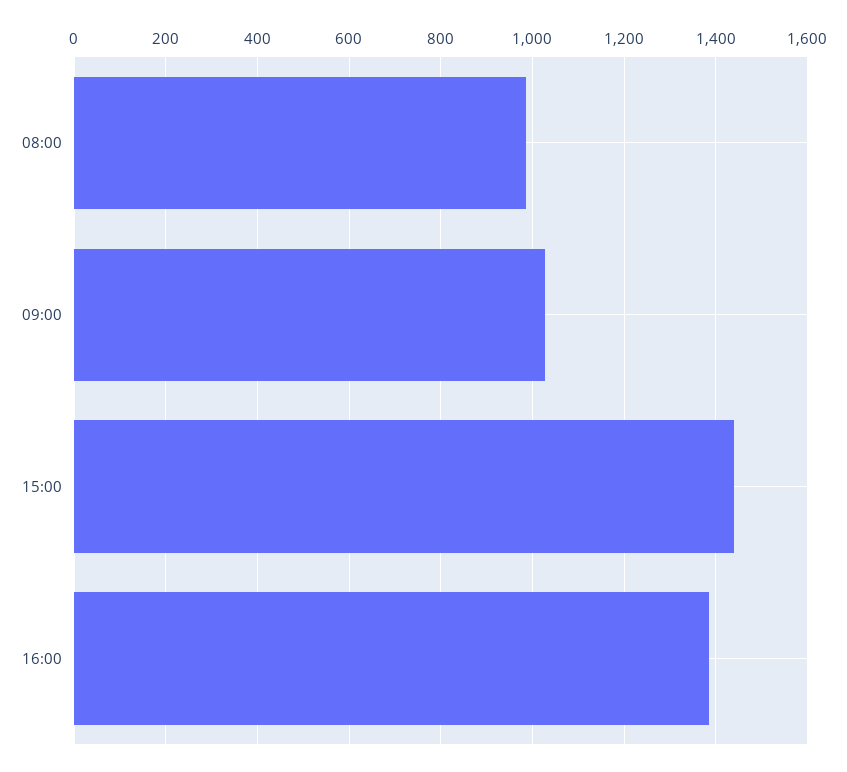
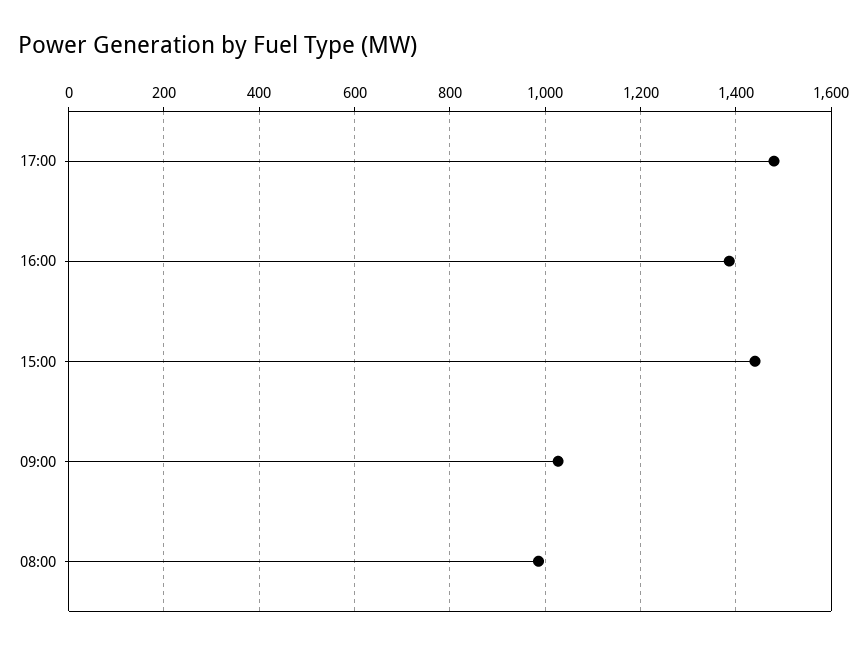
17:00: none -> 1480

